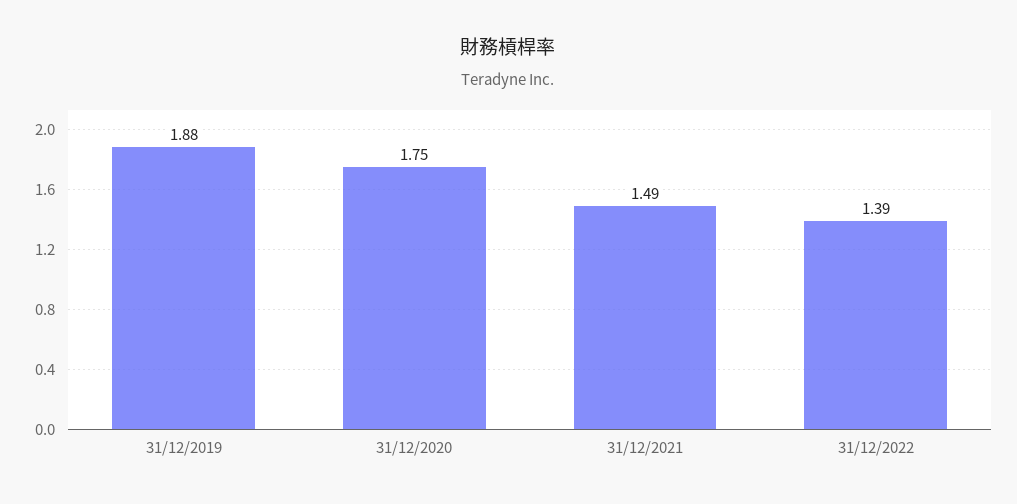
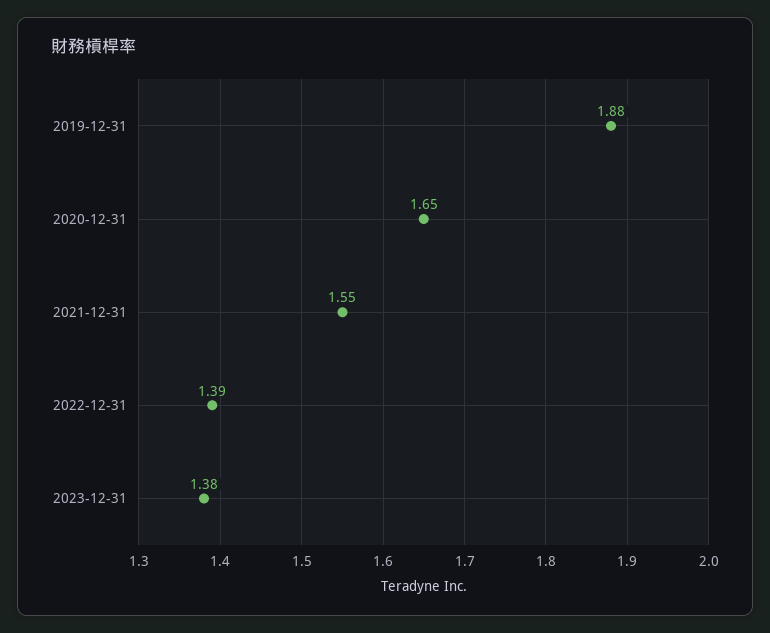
31/12/2020: 1.75 -> 1.65
31/12/2021: 1.49 -> 1.55
2023-12-31: none -> 1.38

